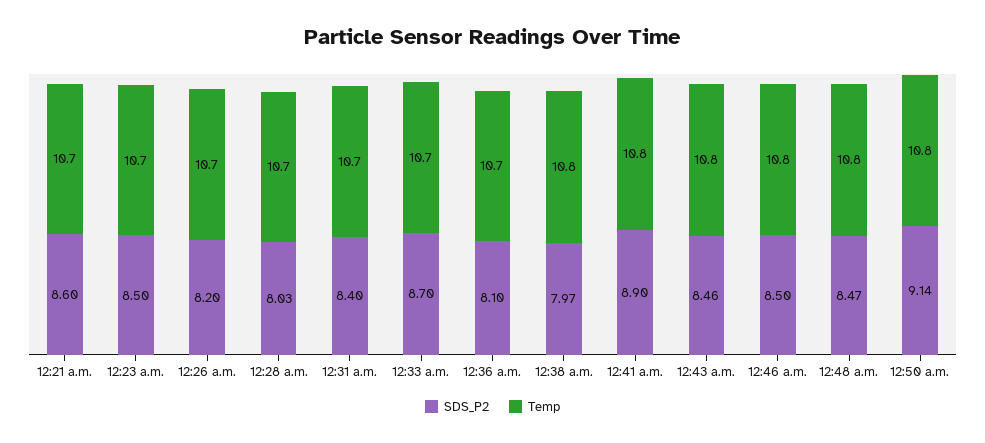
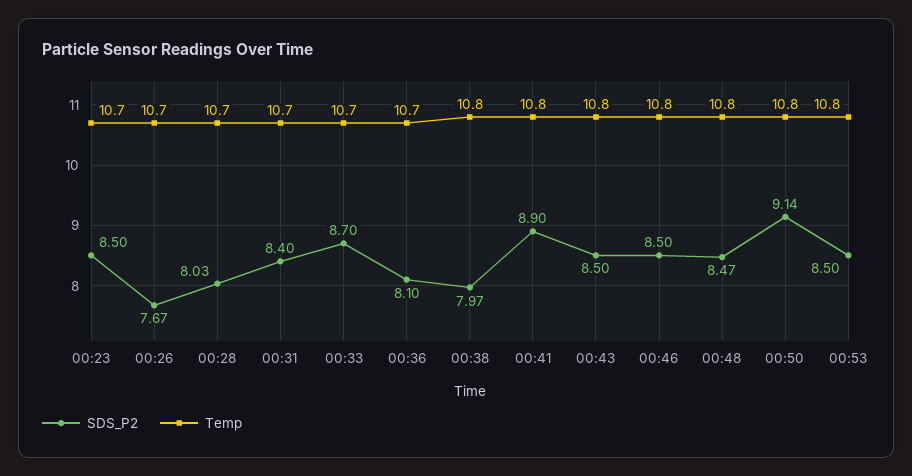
SDS_P2, 12:21 a.m.: 8.6 -> none
Temp, 12:21 a.m.: 10.7 -> none
SDS_P2, 12:26 a.m.: 8.2 -> 7.67
SDS_P2, 12:43 a.m.: 8.46 -> 8.5
SDS_P2, 00:53: none -> 8.5
Temp, 00:53: none -> 10.8

